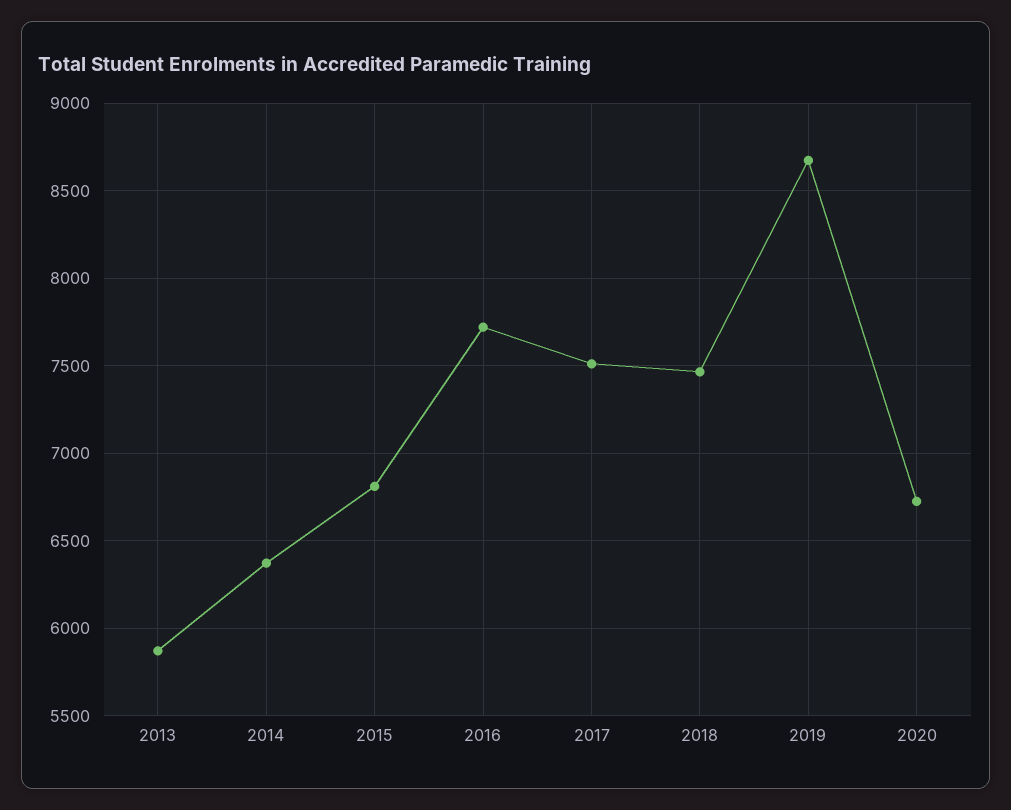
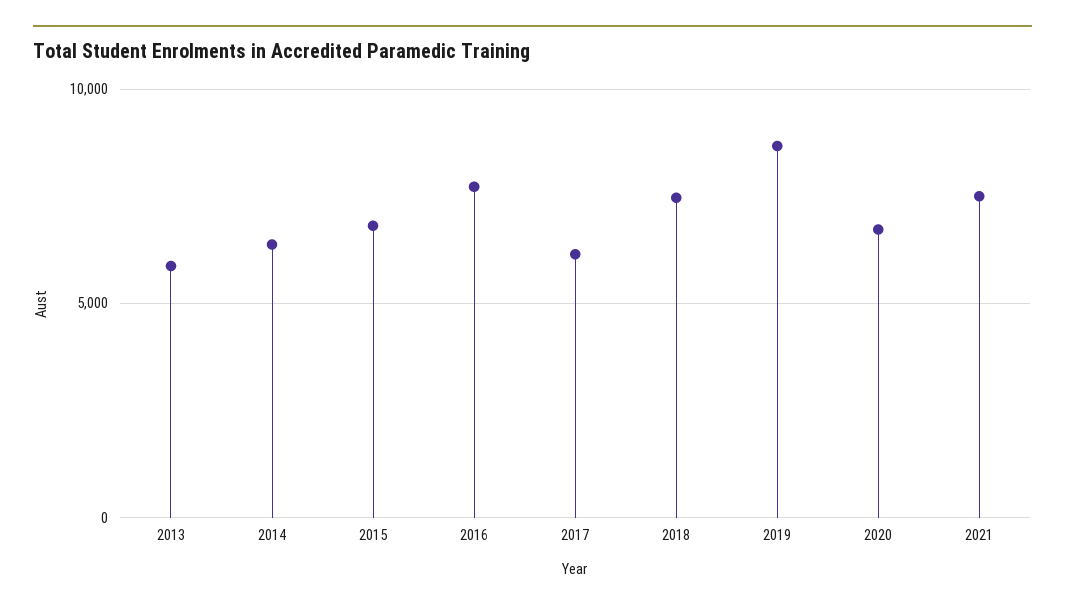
2017: 7500 -> 6000
2021: none -> 7500

